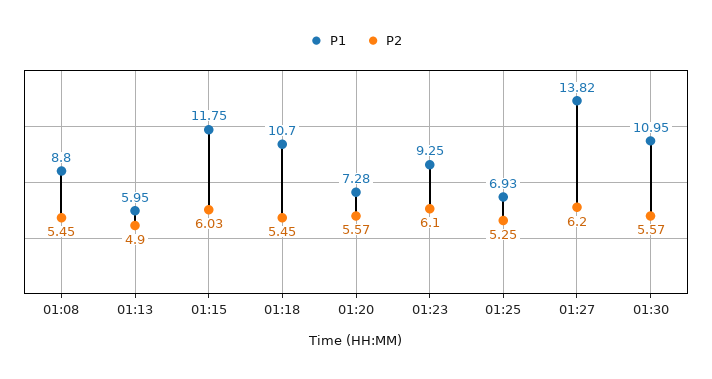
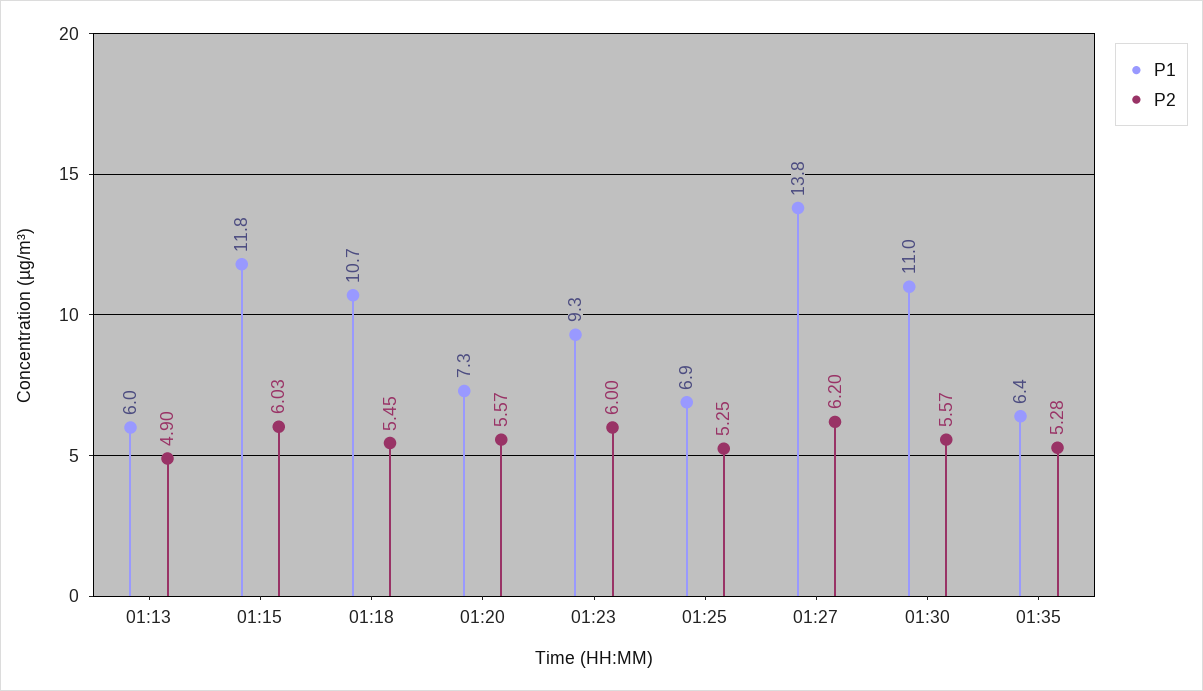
P1, 01:08: 8.8 -> none
P2, 01:08: 5.45 -> none
P2, 01:23: 6.1 -> 6
P1, 01:35: none -> 6.4
P2, 01:35: none -> 5.28

